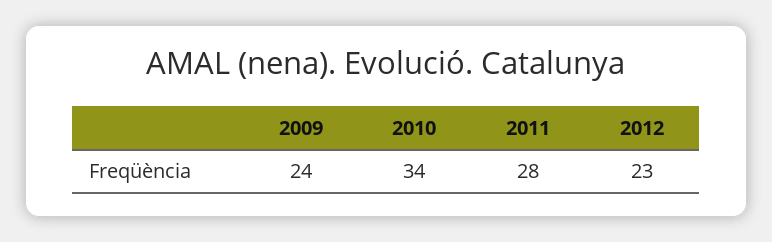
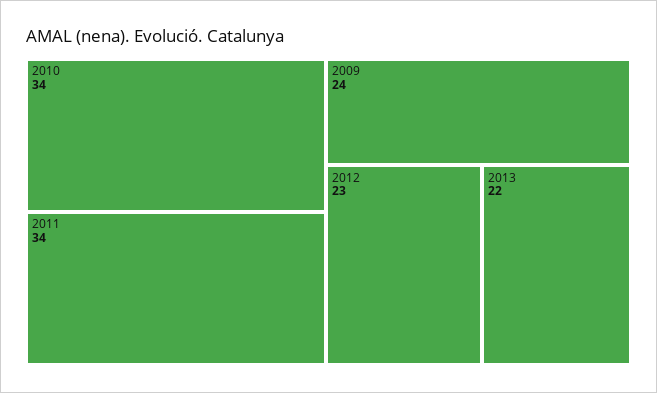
2011: 28 -> 34
2013: none -> 22

